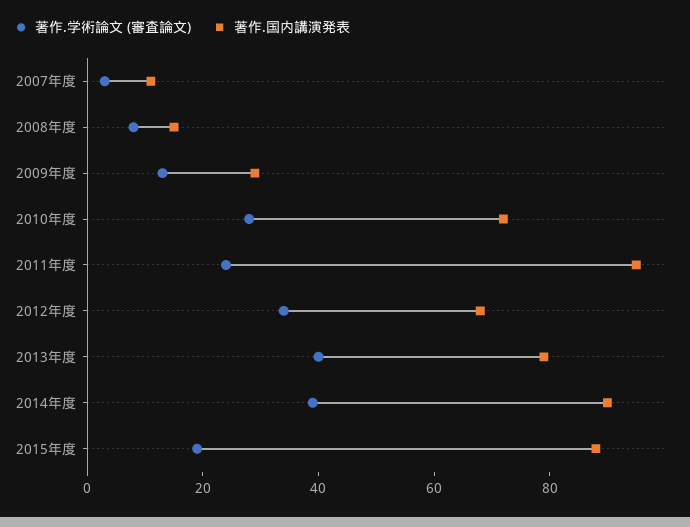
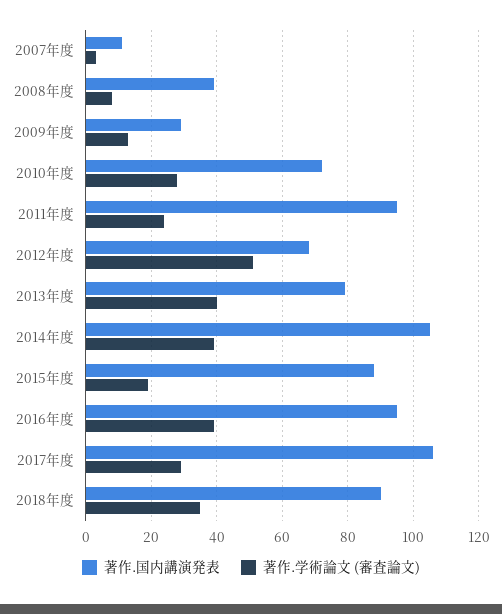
著作.国内講演発表, 2008年度: 15 -> 40
著作.学術論文 (審査論文), 2012年度: 35 -> 50
著作.国内講演発表, 2014年度: 90 -> 105
著作.国内講演発表, 2016年度: none -> 95
著作.学術論文 (審査論文), 2016年度: none -> 40
著作.国内講演発表, 2017年度: none -> 105
著作.学術論文 (審査論文), 2017年度: none -> 30
著作.国内講演発表, 2018年度: none -> 90
著作.学術論文 (審査論文), 2018年度: none -> 35

